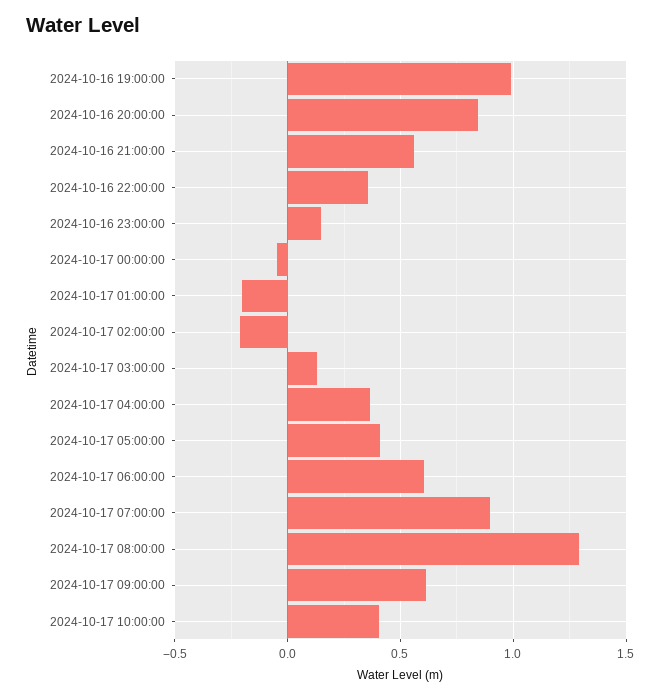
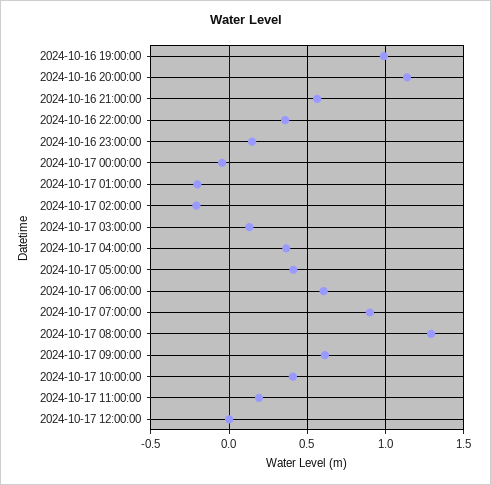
2024-10-16 20:00:00: 0.85 -> 1.15
2024-10-17 11:00:00: none -> 0.2
2024-10-17 12:00:00: none -> 0

